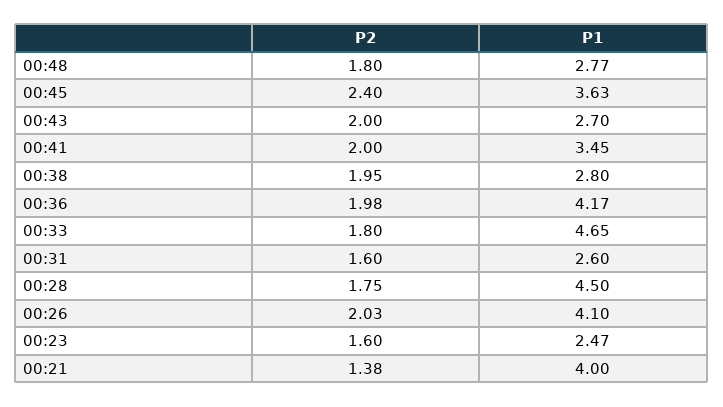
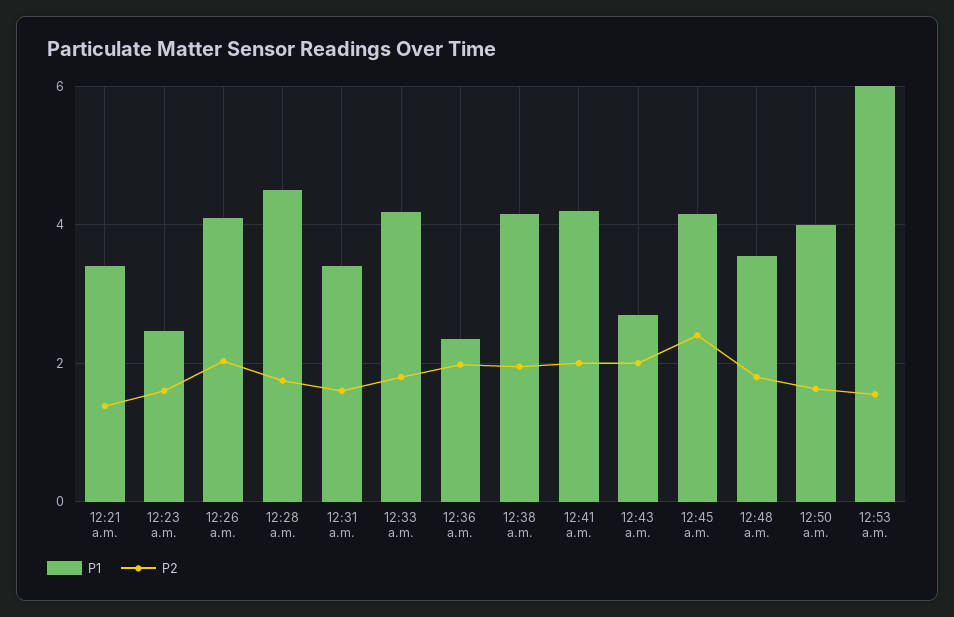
P1, 00:48: 2.77 -> 3.6
P1, 00:45: 3.63 -> 4.2
P1, 00:41: 3.45 -> 4.2
P1, 00:38: 2.8 -> 4.2
P1, 00:36: 4.17 -> 2.4
P1, 00:33: 4.65 -> 4.2
P1, 00:31: 2.6 -> 3.4
P1, 00:21: 4 -> 3.4
P1, 12:50 a.m.: none -> 4
P2, 12:50 a.m.: none -> 1.6
P1, 12:53 a.m.: none -> 6
P2, 12:53 a.m.: none -> 1.6

